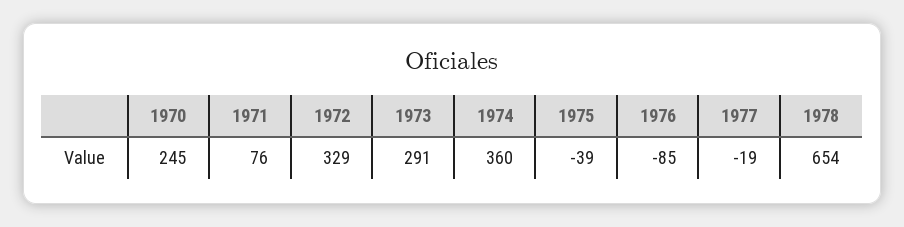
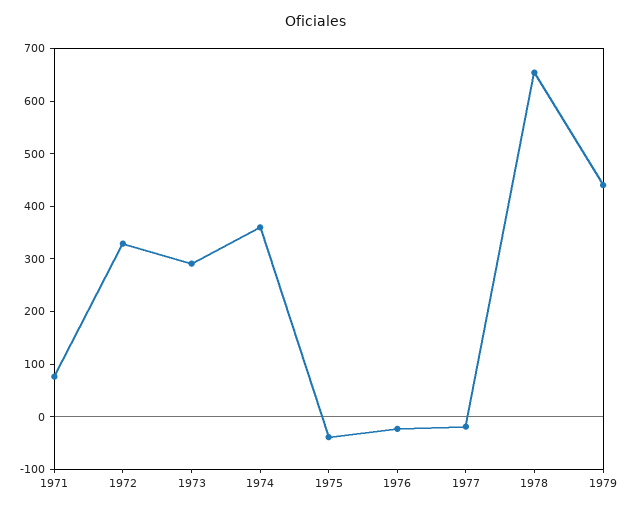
1970: 245 -> none
1976: -85 -> -20
1979: none -> 440

